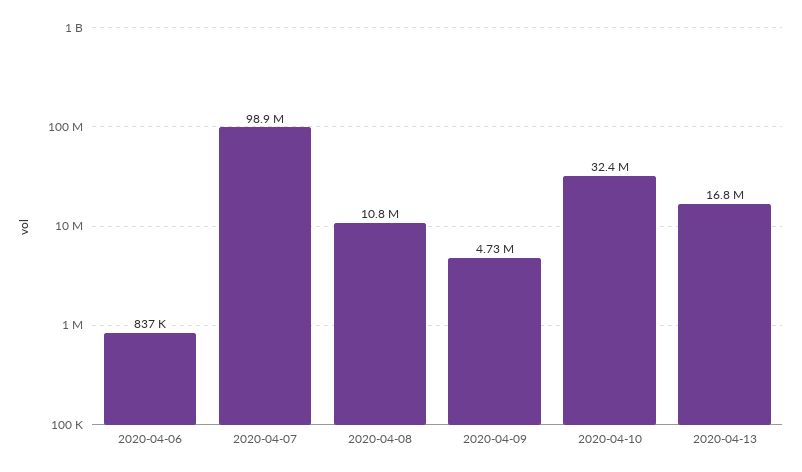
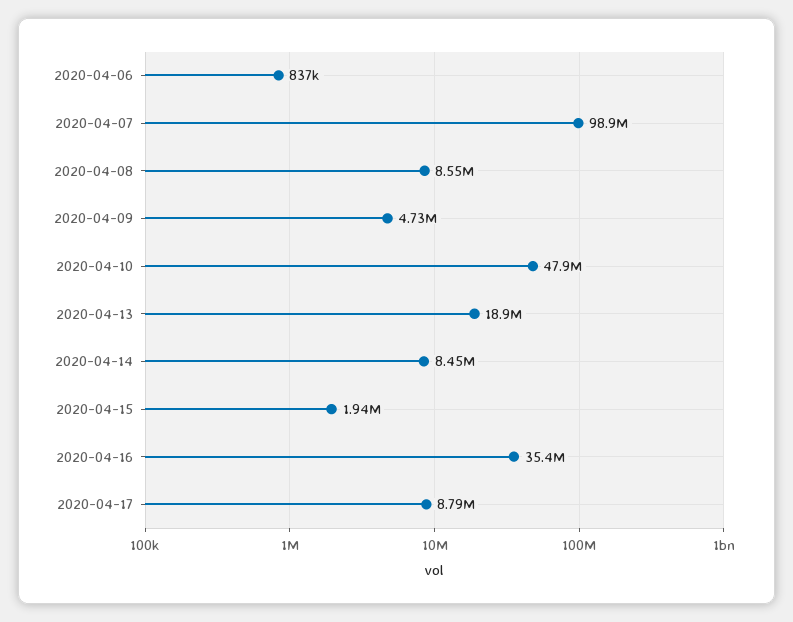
2020-04-08: 10800000 -> 8550000
2020-04-10: 32400000 -> 47900000
2020-04-13: 16800000 -> 18900000
2020-04-14: none -> 8450000
2020-04-15: none -> 1940000
2020-04-16: none -> 35400000
2020-04-17: none -> 8790000

